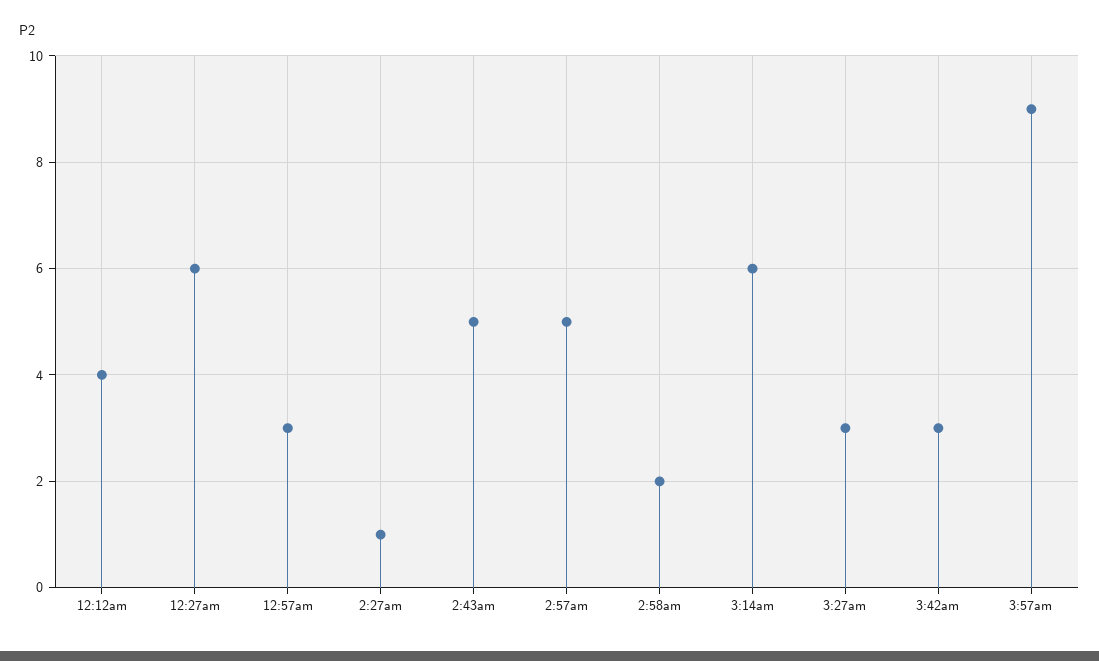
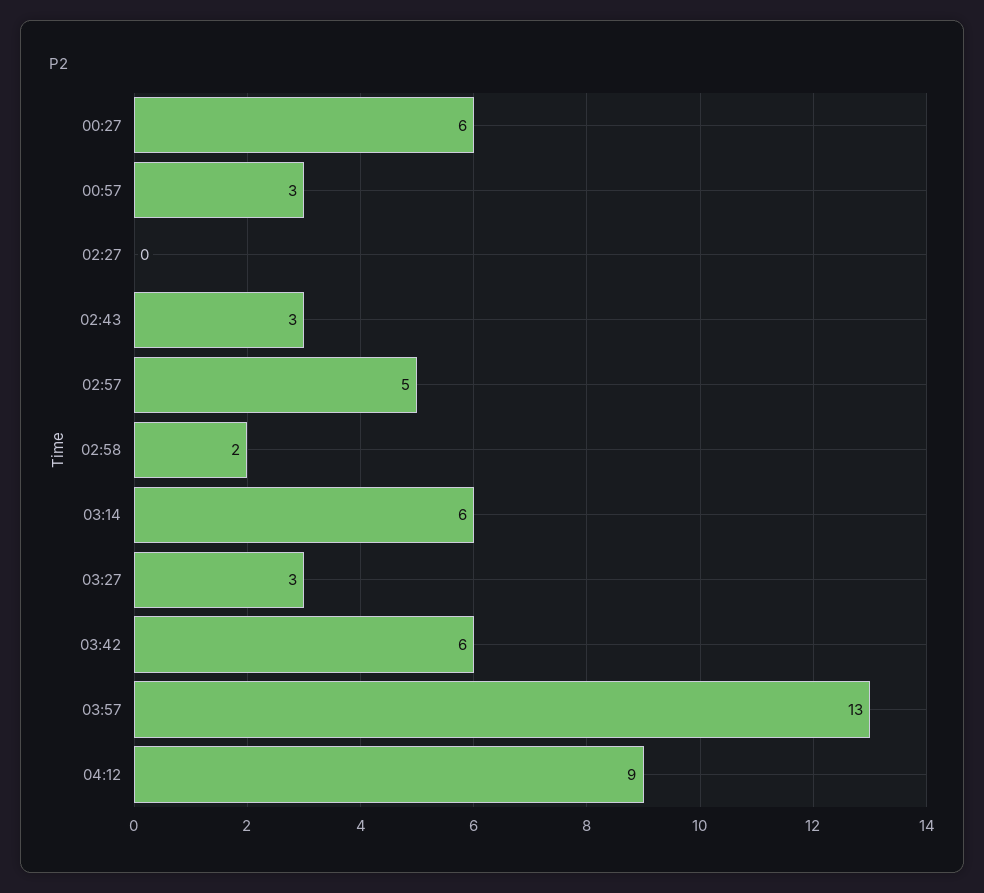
12:12am: 4 -> none
2:27am: 1 -> 0
2:43am: 5 -> 3
3:42am: 3 -> 6
3:57am: 9 -> 13
04:12: none -> 9

